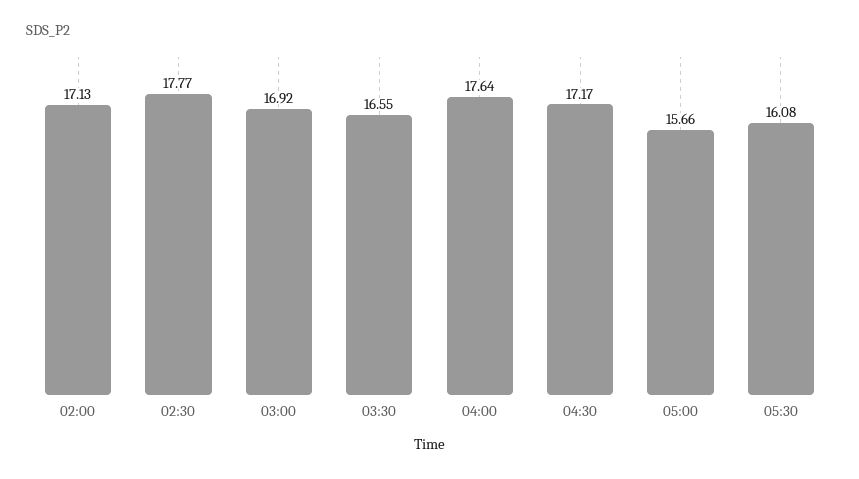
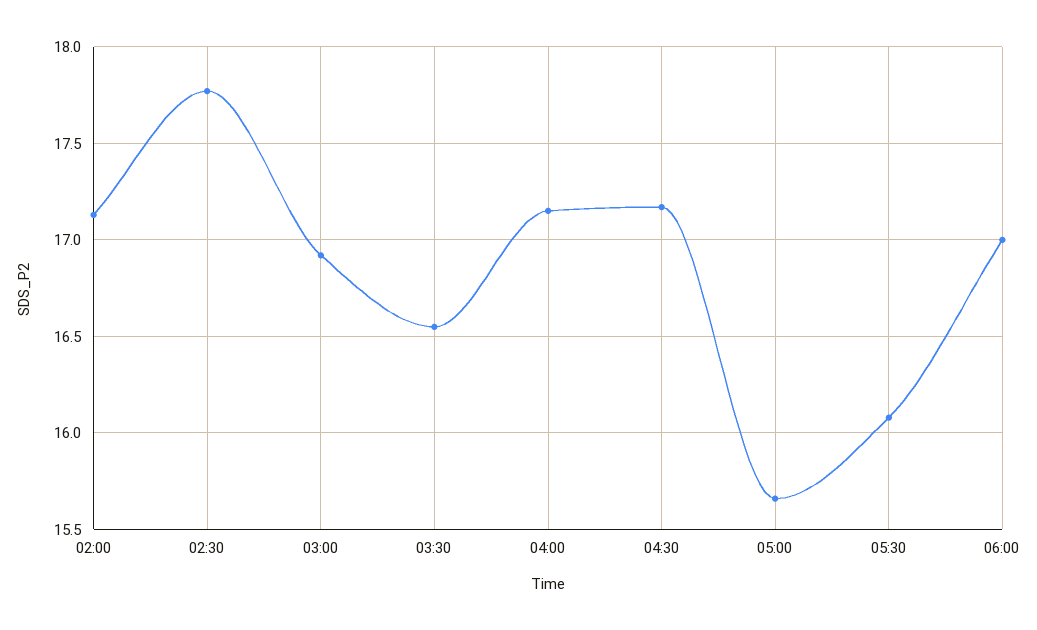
04:00: 17.64 -> 17.15
06:00: none -> 17

